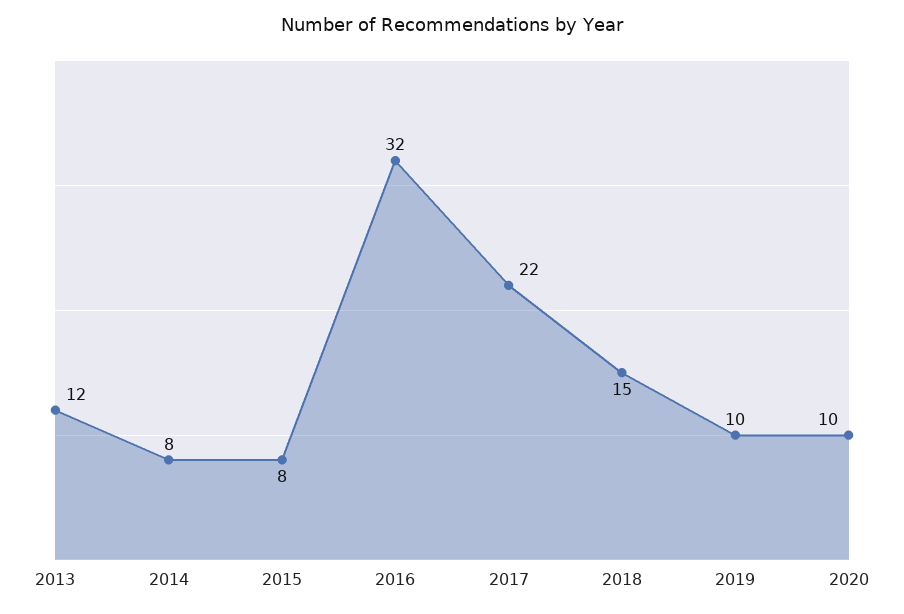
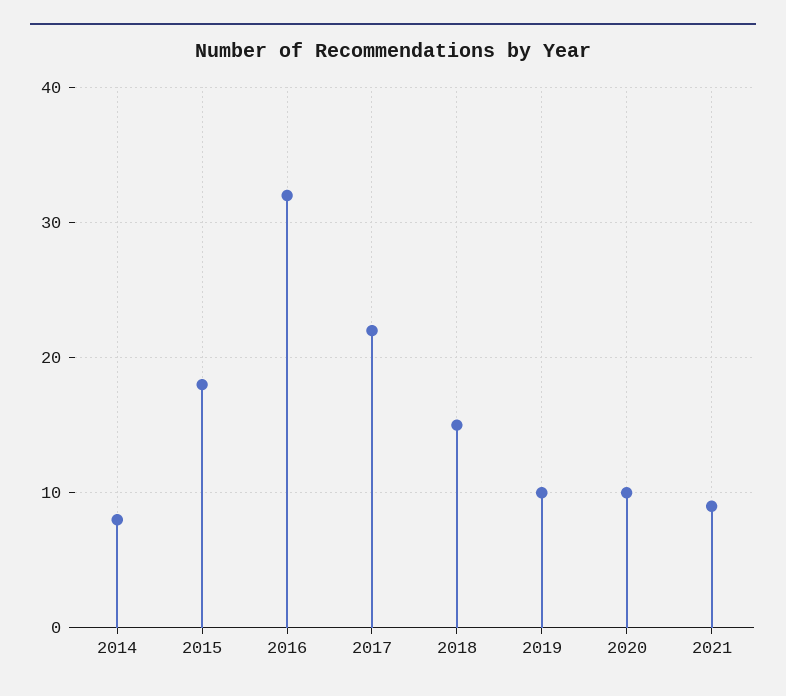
2013: 12 -> none
2015: 8 -> 18
2021: none -> 9

